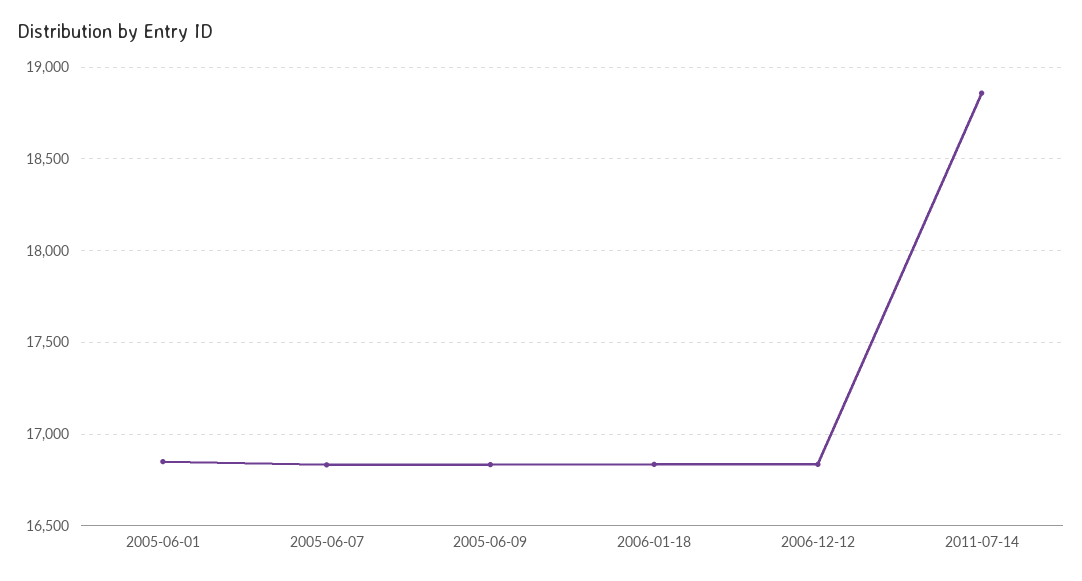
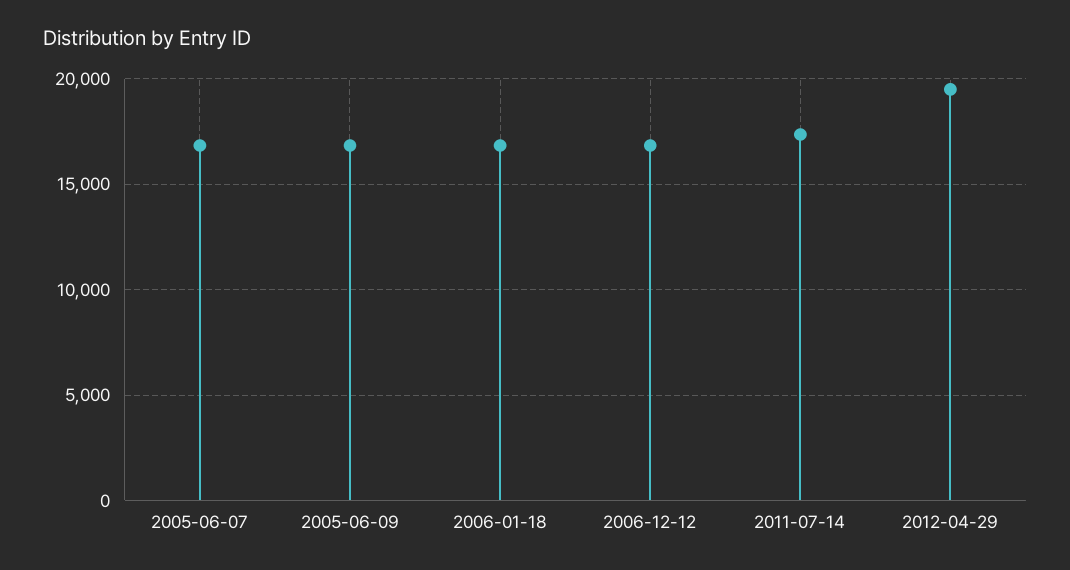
2005-06-01: 16850 -> none
2011-07-14: 18850 -> 17500
2012-04-29: none -> 19500

